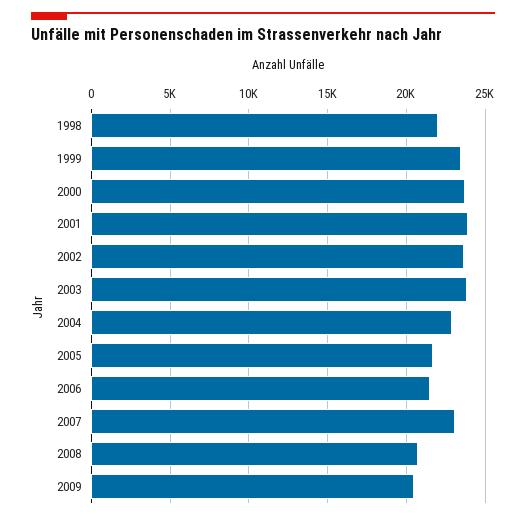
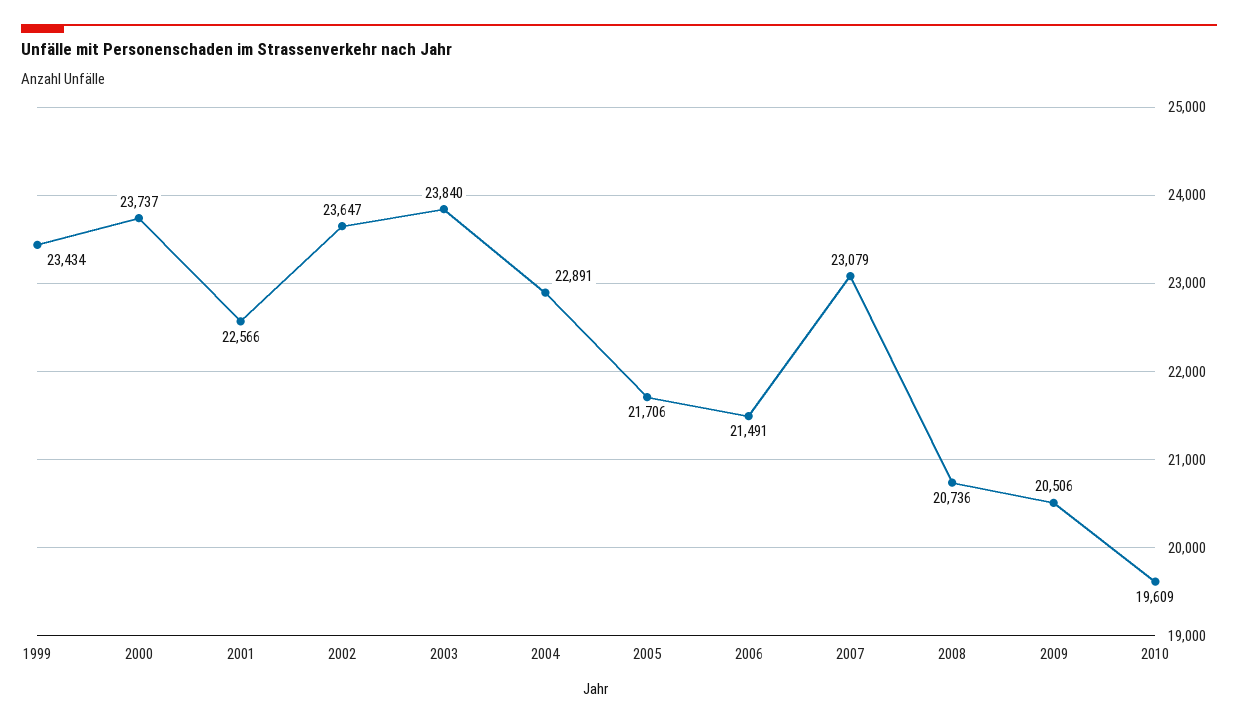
1998: 22000 -> none
2001: 24000 -> 22566
2010: none -> 19609

